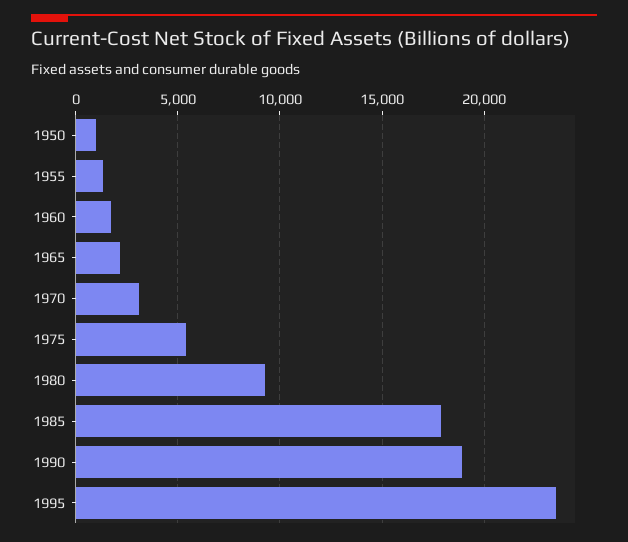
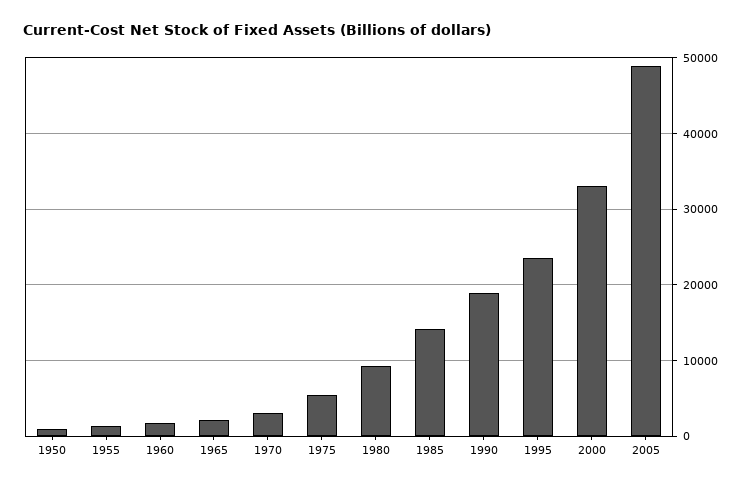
1985: 18000 -> 14000
2000: none -> 33000
2005: none -> 49000

